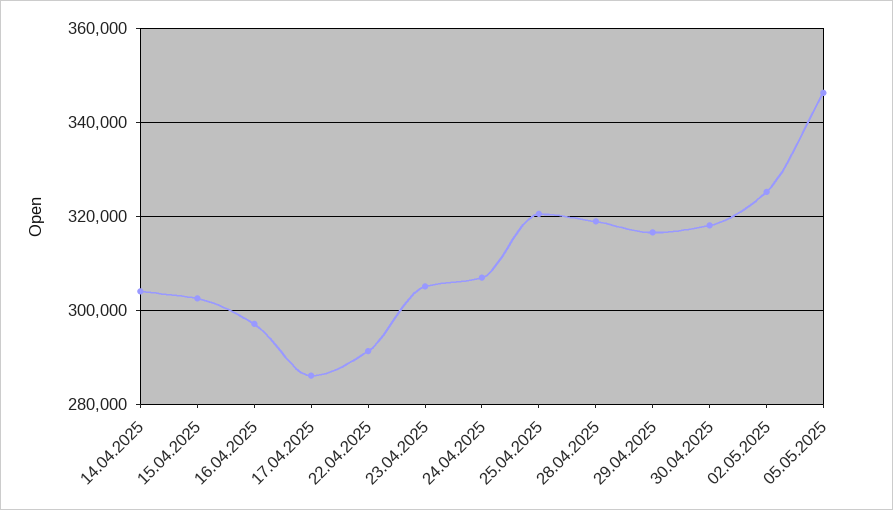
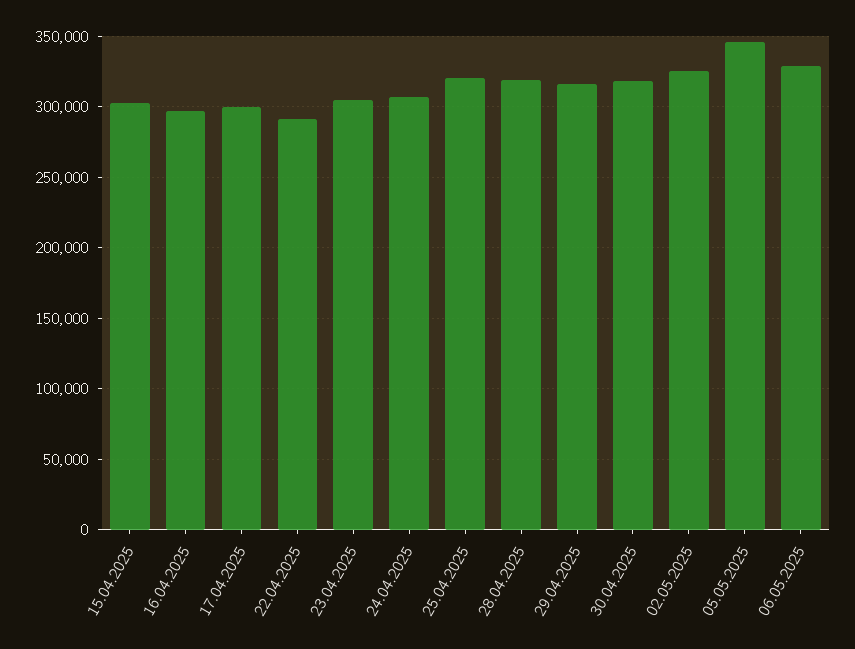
14.04.2025: 304000 -> none
17.04.2025: 286000 -> 300000
06.05.2025: none -> 330000

